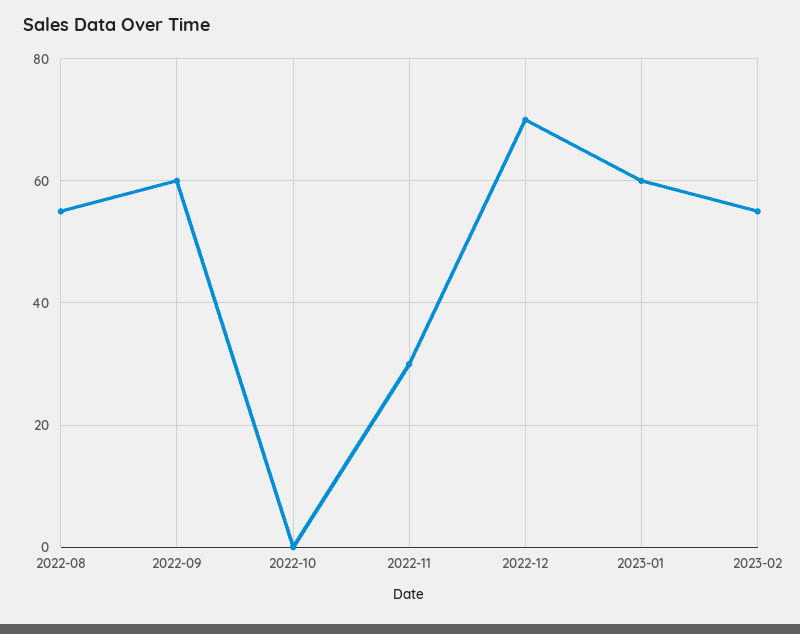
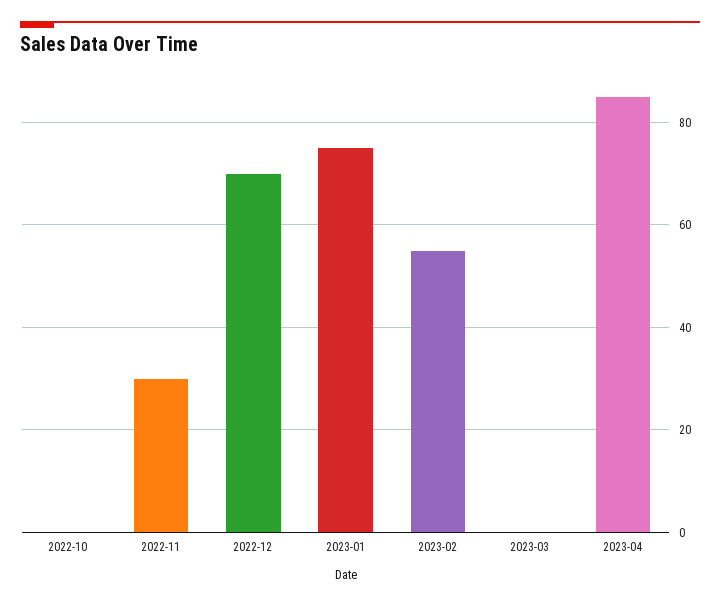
2022-08: 55 -> none
2022-09: 60 -> none
2023-01: 60 -> 75
2023-03: none -> 0
2023-04: none -> 85

